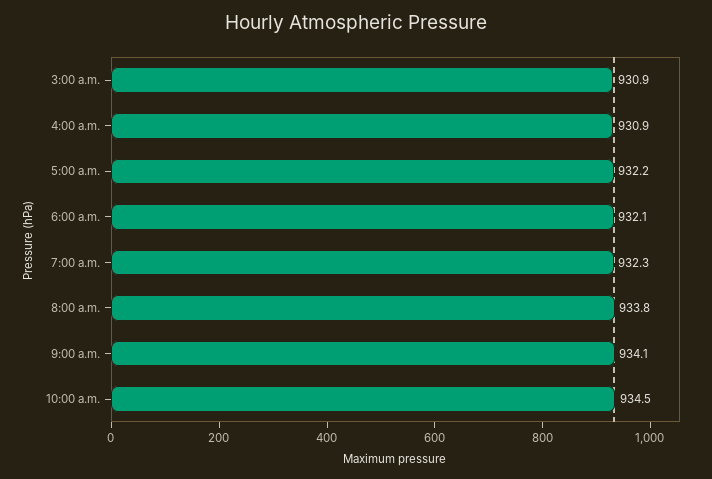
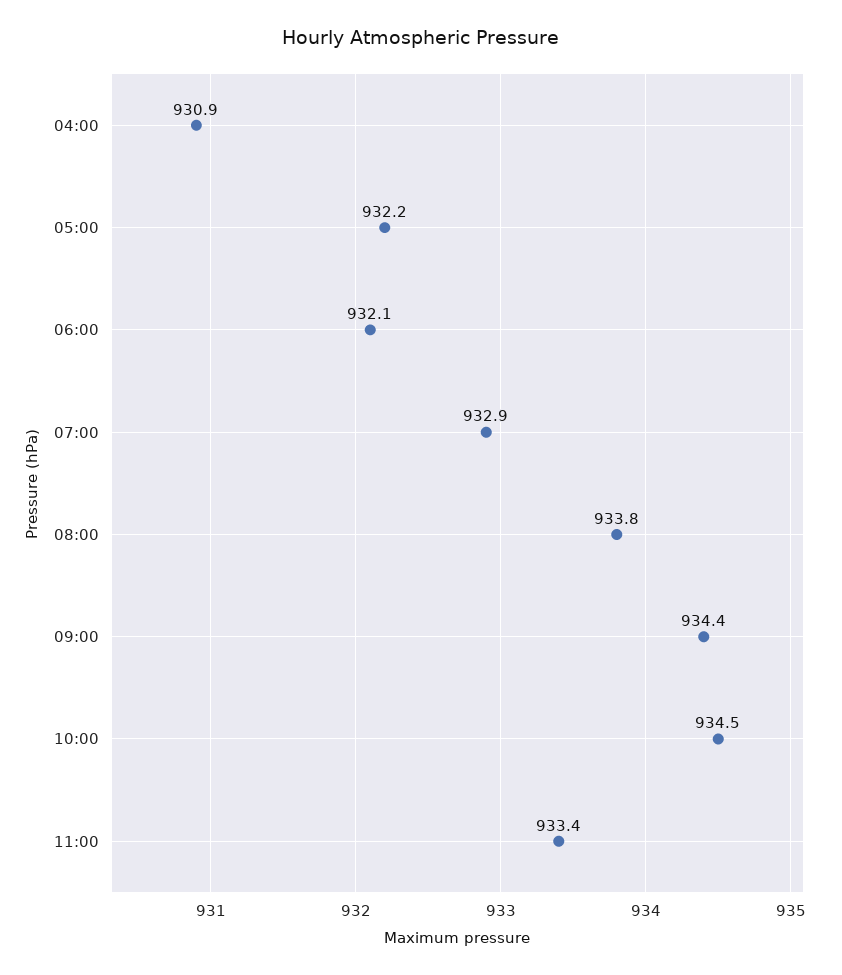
3:00 a.m.: 930.9 -> none
7:00 a.m.: 932.3 -> 932.9
9:00 a.m.: 934.1 -> 934.4
11:00: none -> 933.4

